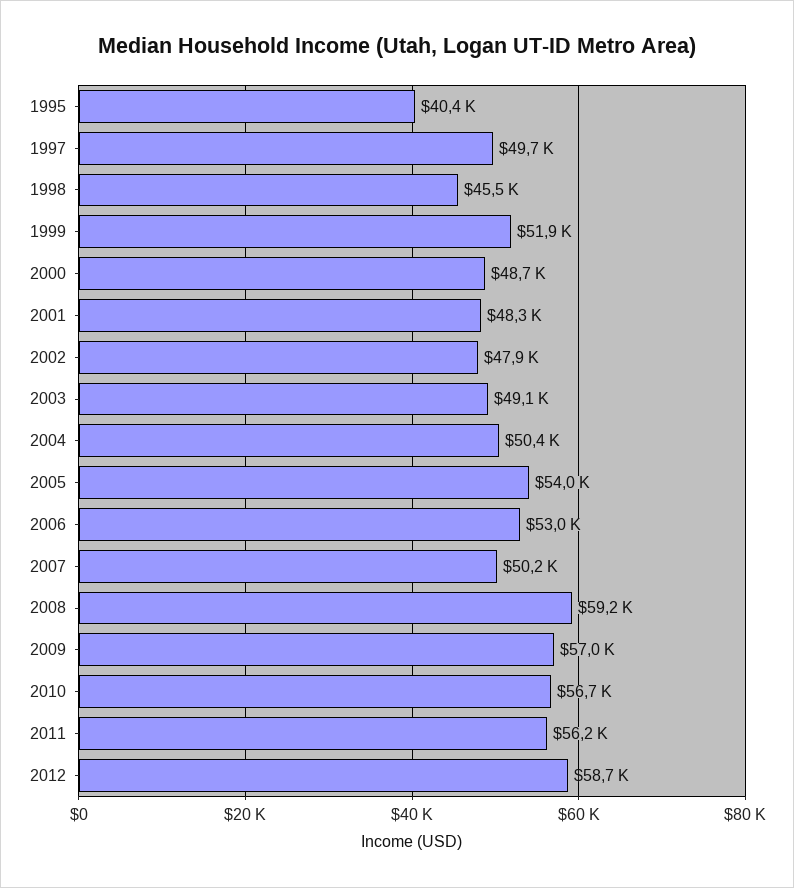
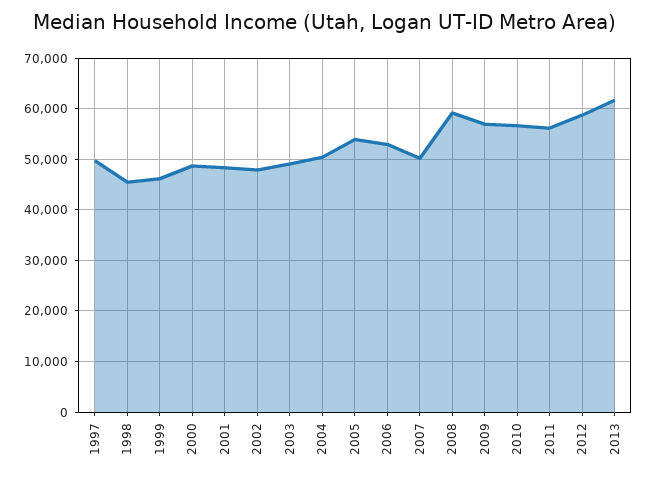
1995: 40400 -> none
1999: 51900 -> 46000
2013: none -> 62000

